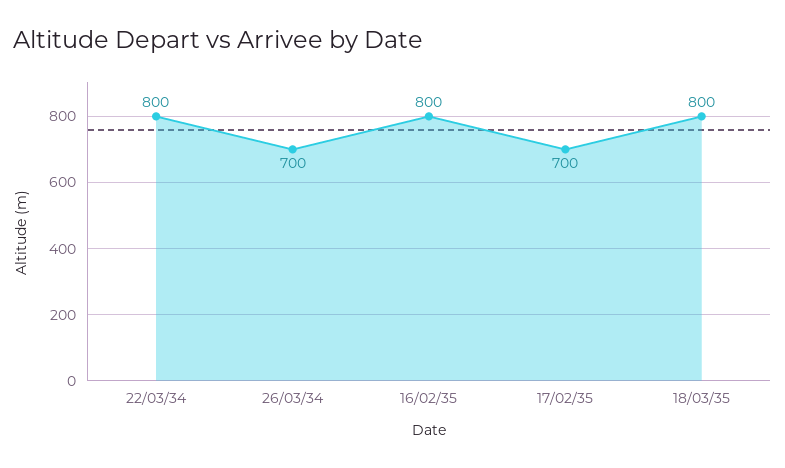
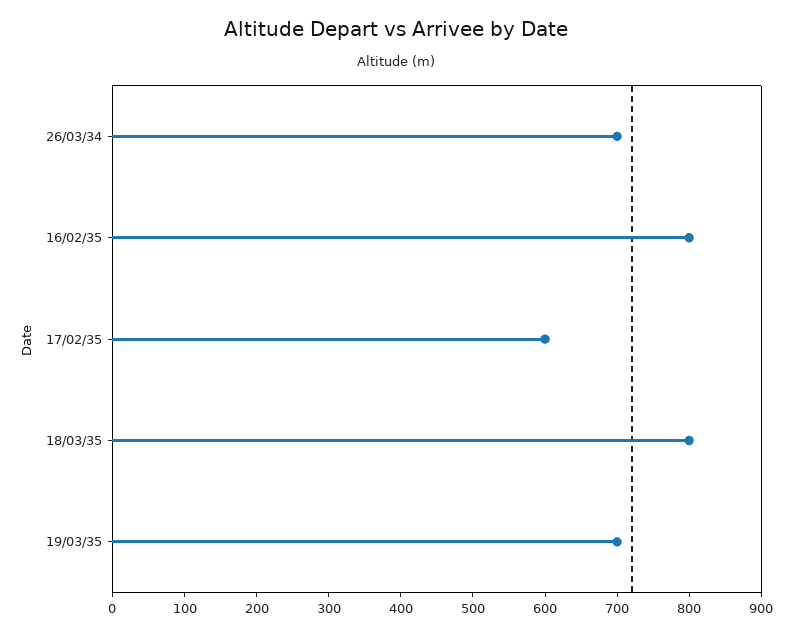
22/03/34: 800 -> none
17/02/35: 700 -> 600
19/03/35: none -> 700

